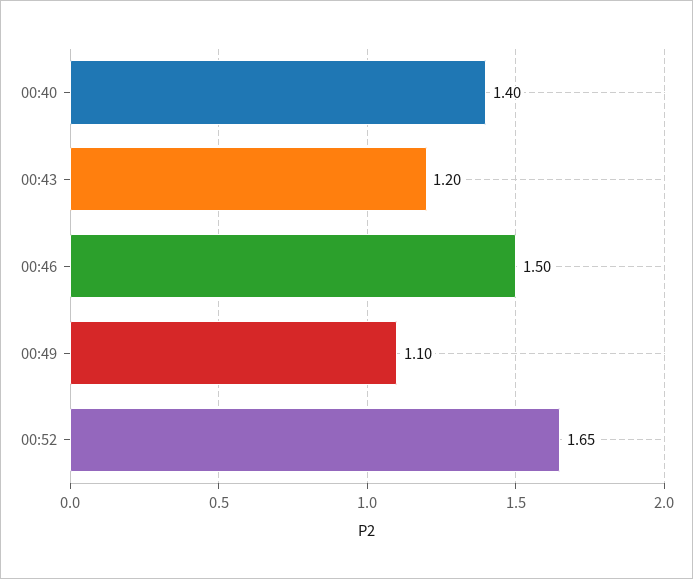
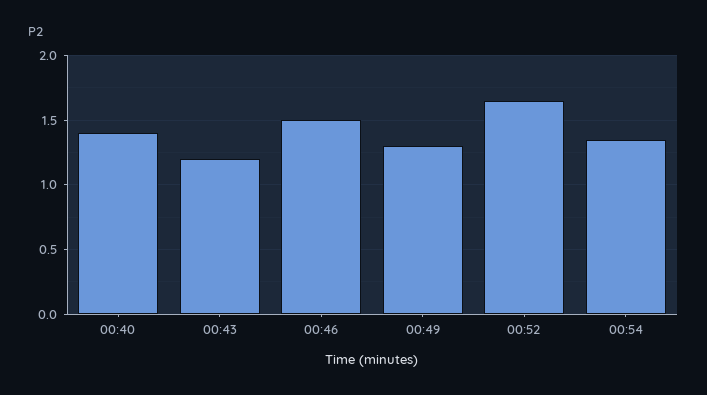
00:49: 1.1 -> 1.3
00:54: none -> 1.35

